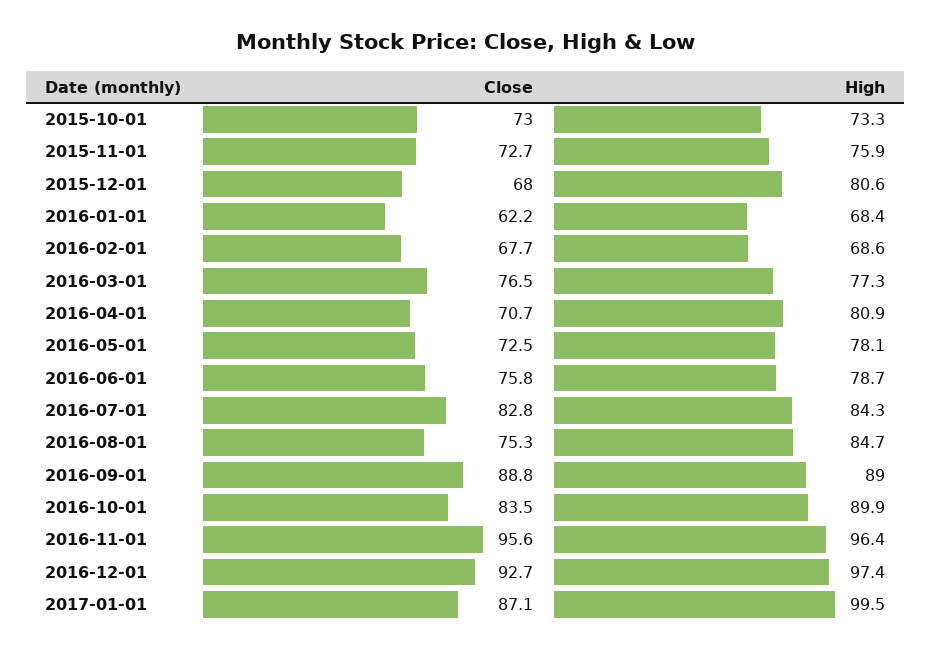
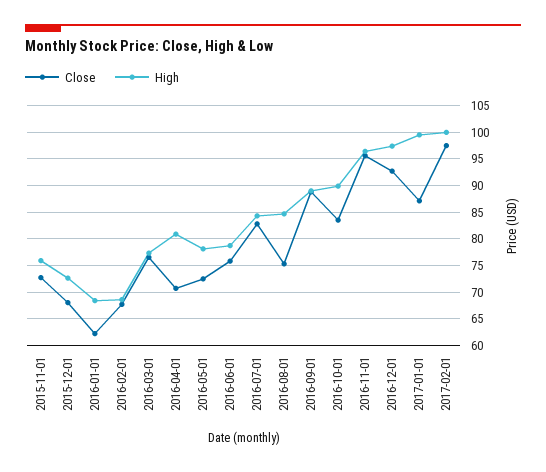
Close, 2015-10-01: 73 -> none
High, 2015-10-01: 73.3 -> none
High, 2015-12-01: 80.6 -> 72.5
Close, 2017-02-01: none -> 97.5
High, 2017-02-01: none -> 100

